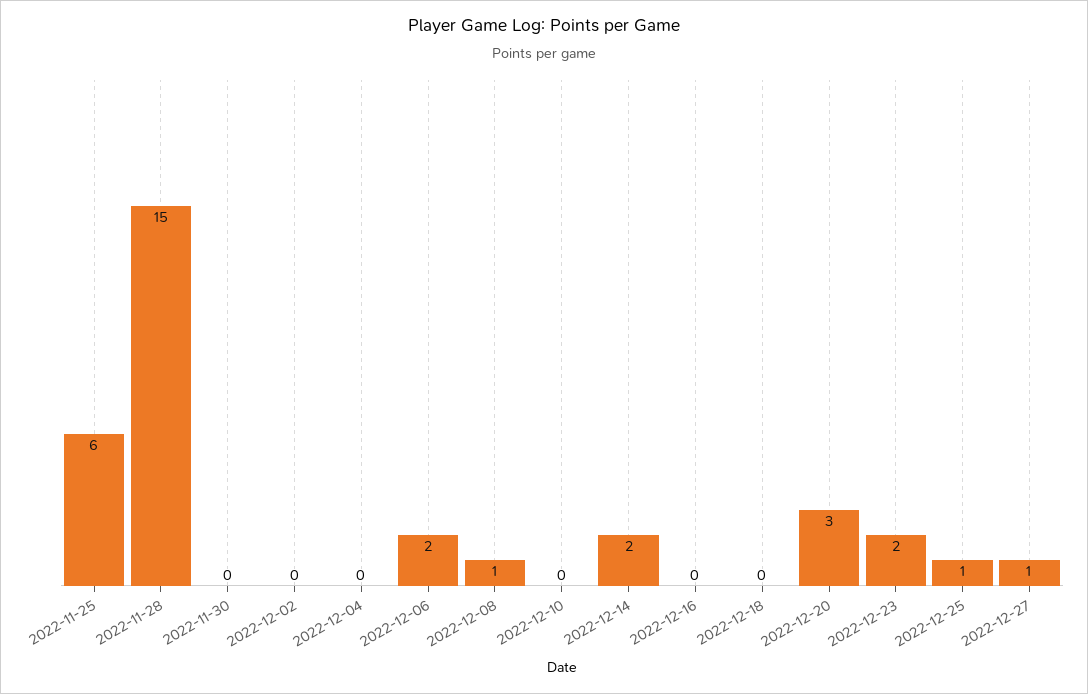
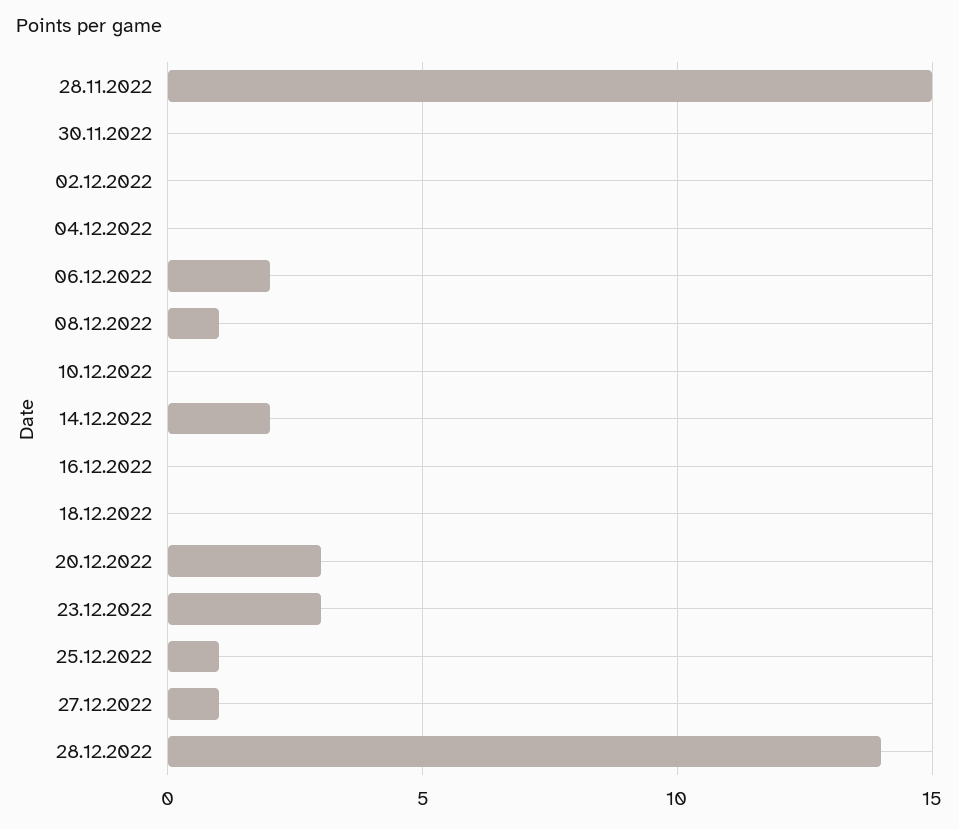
2022-11-25: 6 -> none
2022-12-23: 2 -> 3
28.12.2022: none -> 14

